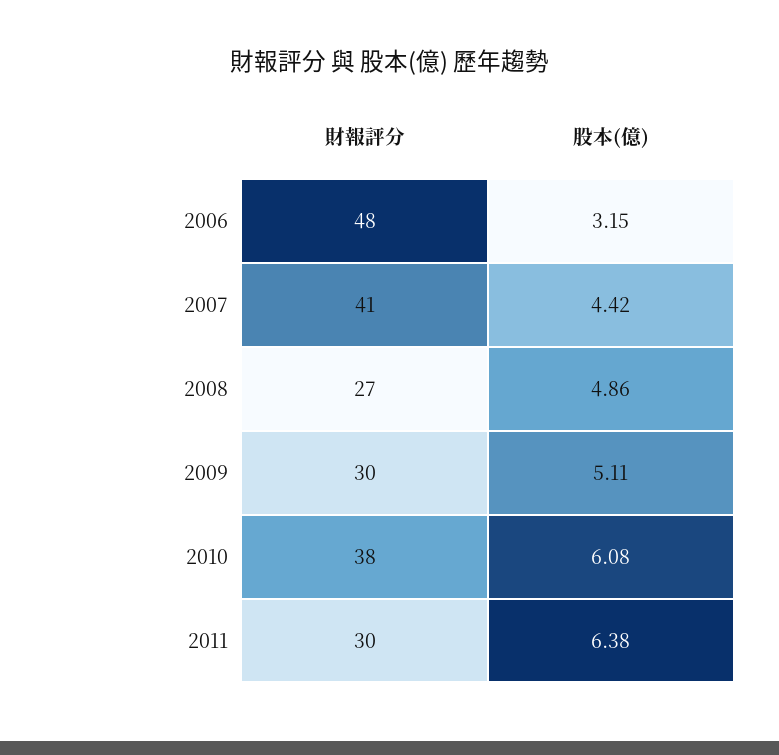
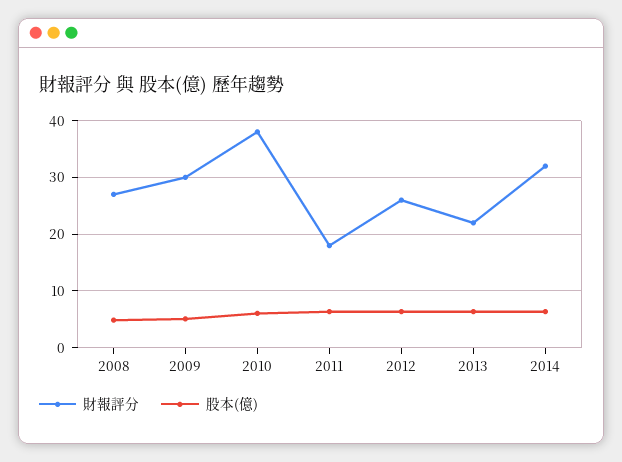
財報評分, 2006: 48 -> none
股本(億), 2006: 3.15 -> none
財報評分, 2007: 41 -> none
股本(億), 2007: 4.42 -> none
財報評分, 2011: 30 -> 18
財報評分, 2012: none -> 26
股本(億), 2012: none -> 6
財報評分, 2013: none -> 22
股本(億), 2013: none -> 6
財報評分, 2014: none -> 32
股本(億), 2014: none -> 6

